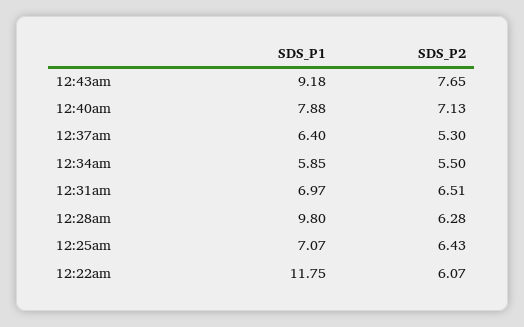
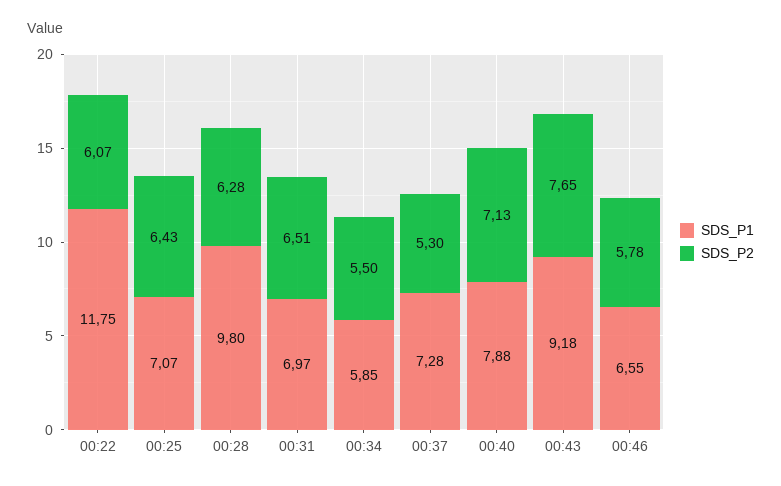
SDS_P1, 12:37am: 6.4 -> 7.28
SDS_P1, 00:46: none -> 6.55
SDS_P2, 00:46: none -> 5.78

